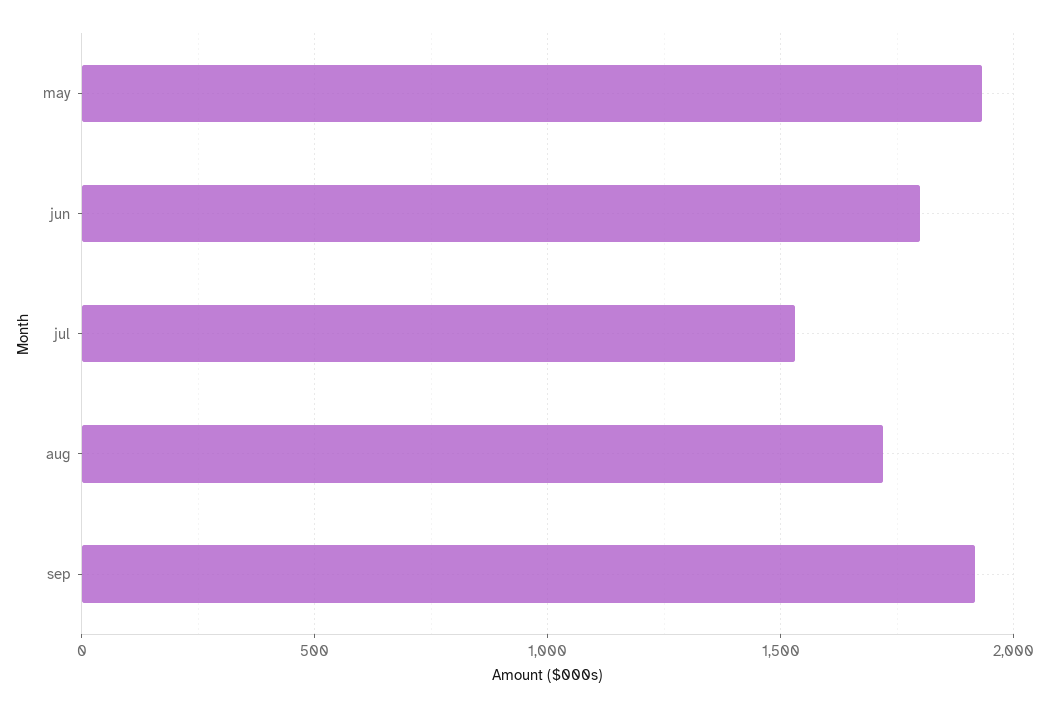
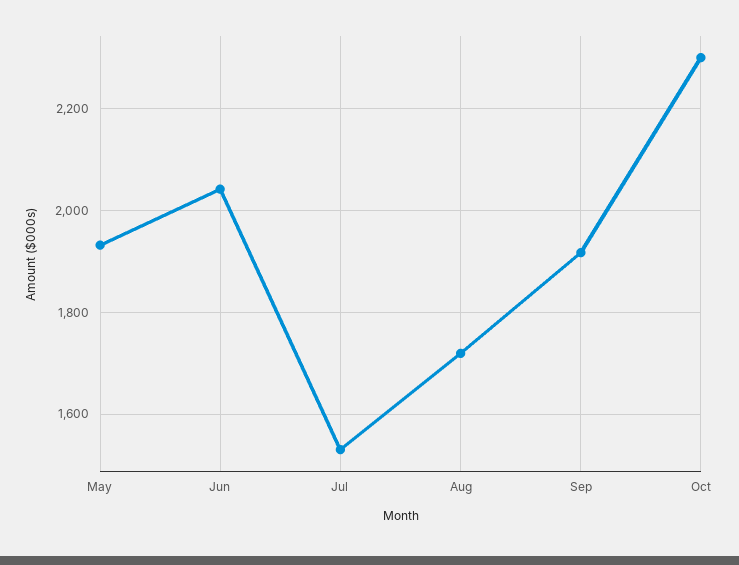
jun: 1800 -> 2040
Oct: none -> 2300

